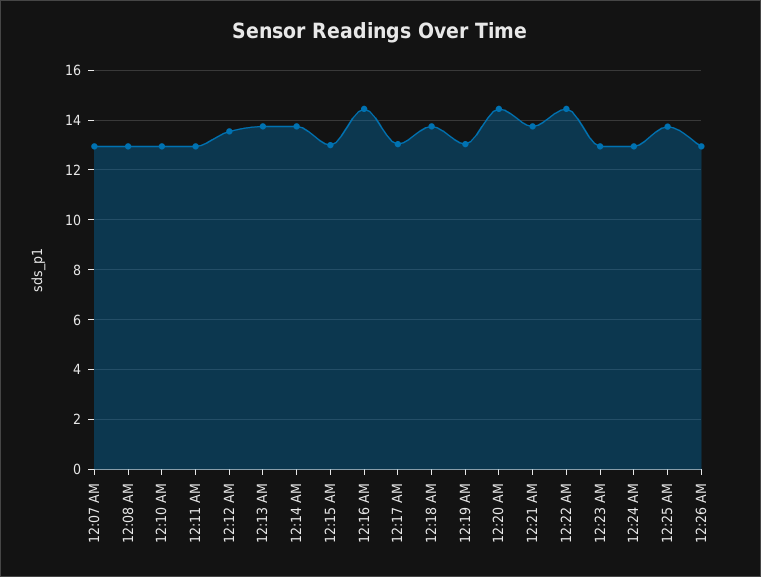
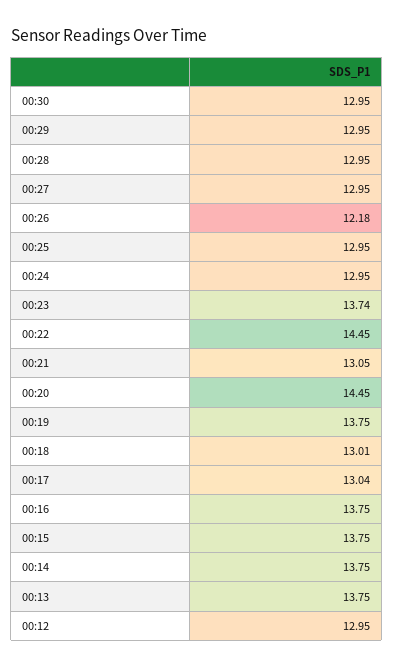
12:07 AM: 13 -> none
12:08 AM: 13 -> none
12:10 AM: 13 -> none
12:11 AM: 13 -> none
12:12 AM: 13.5 -> 12.95
12:15 AM: 13 -> 13.75
12:16 AM: 14.5 -> 13.75
12:18 AM: 13.75 -> 13.01
12:19 AM: 13 -> 13.75
12:21 AM: 13.75 -> 13.05
12:23 AM: 13 -> 13.74
12:25 AM: 13.75 -> 12.95
12:26 AM: 13 -> 12.18
00:30: none -> 12.95
00:29: none -> 12.95
00:28: none -> 12.95
00:27: none -> 12.95

